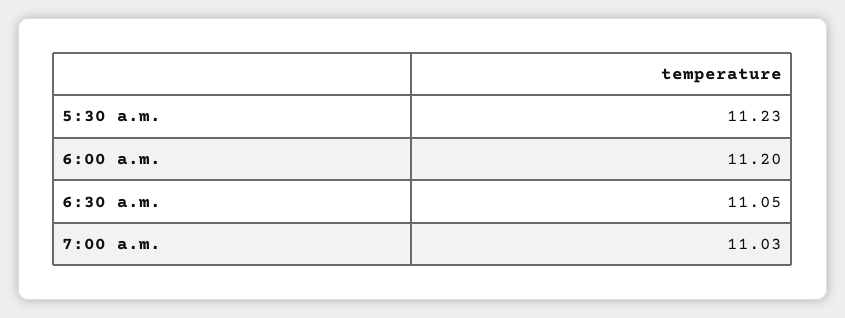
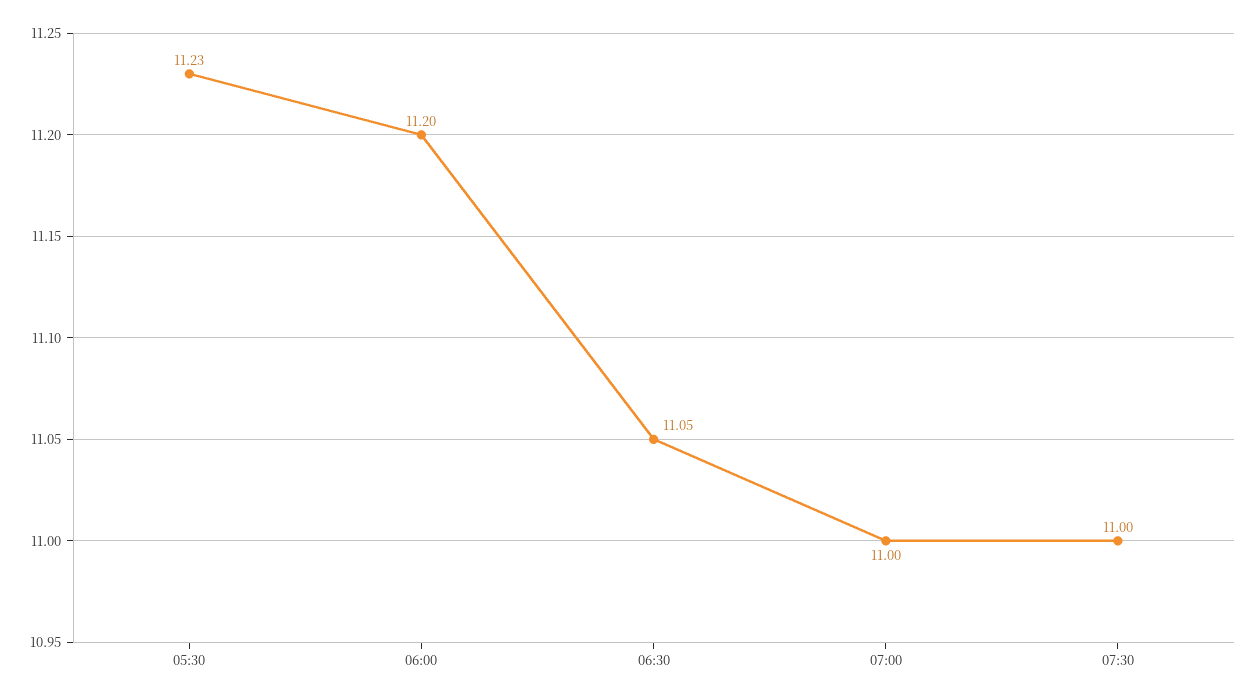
7:00 a.m.: 11.03 -> 11
07:30: none -> 11

